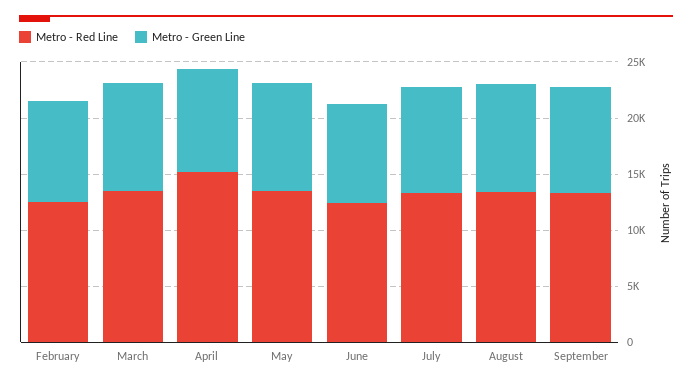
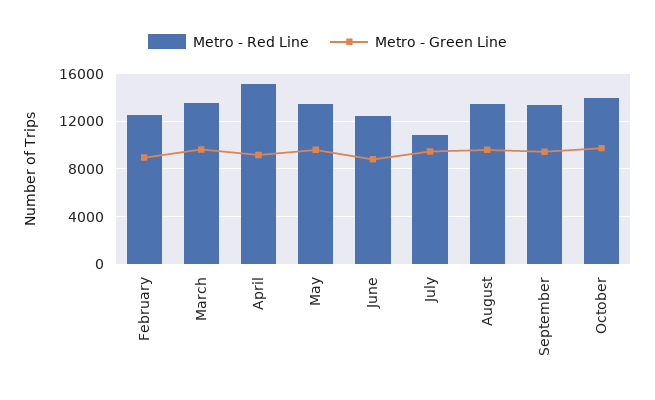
Metro - Red Line, July: 13000 -> 11000
Metro - Red Line, October: none -> 14000
Metro - Green Line, October: none -> 10000

